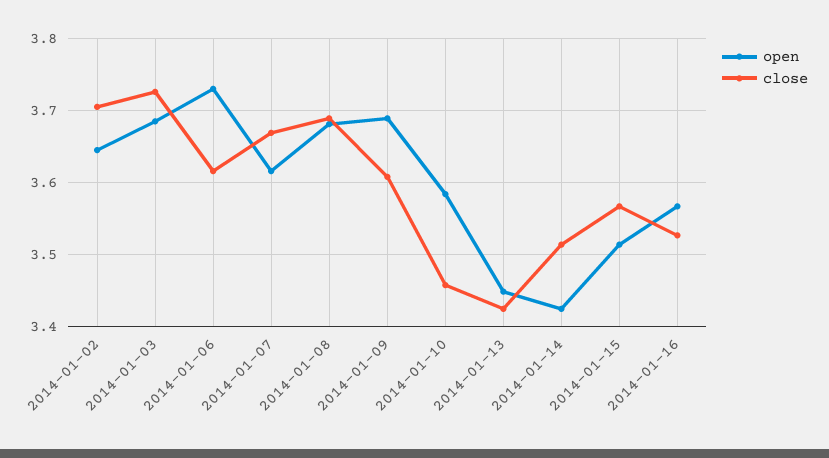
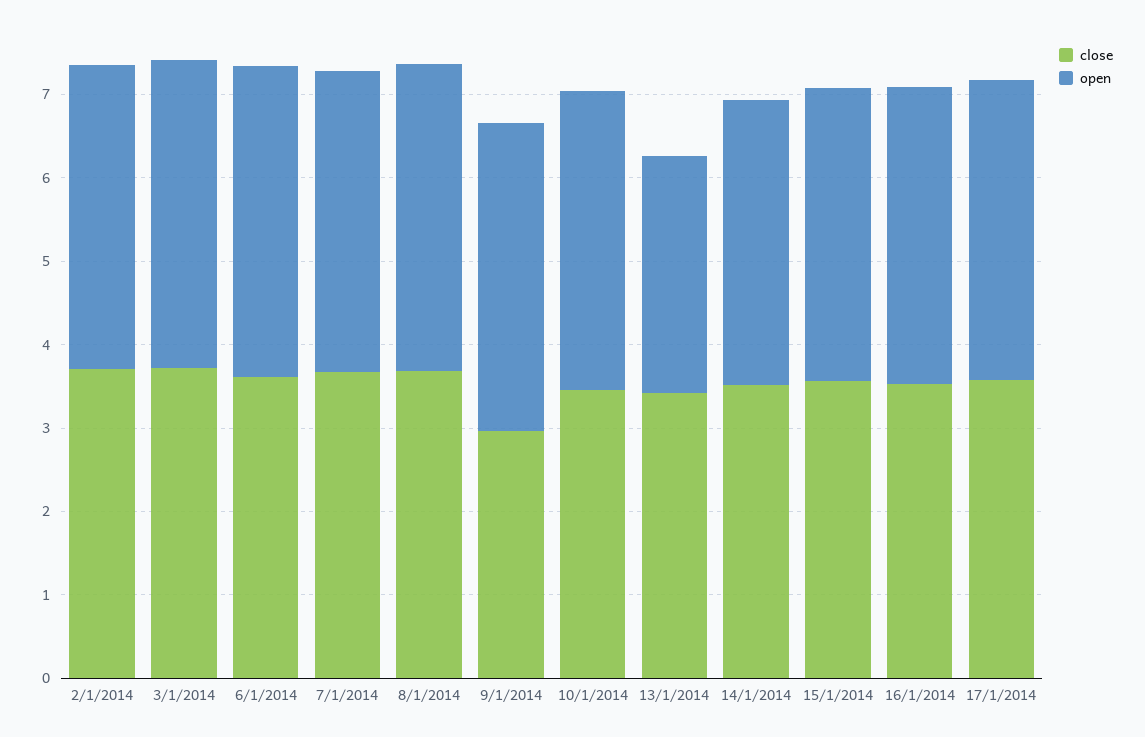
close, 2014-01-09: 3.61 -> 3
open, 2014-01-13: 3.45 -> 2.8
close, 17/1/2014: none -> 3.6
open, 17/1/2014: none -> 3.6

